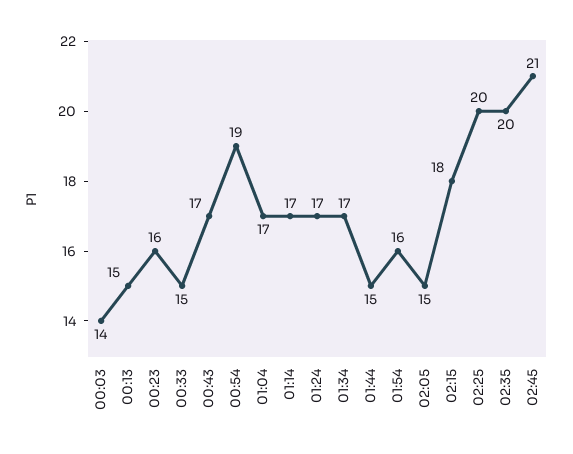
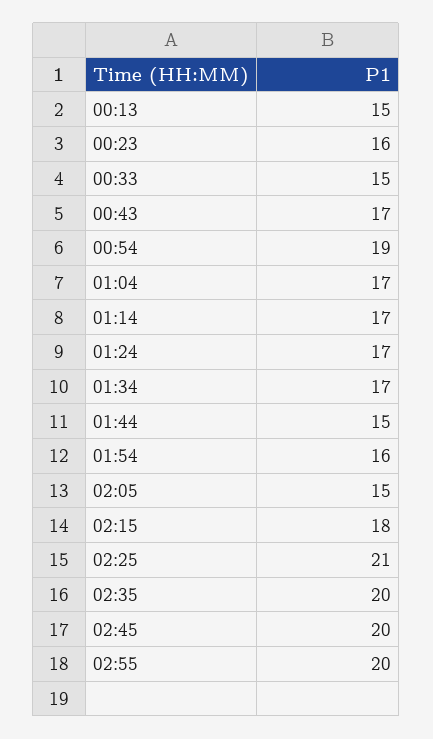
00:03: 14 -> none
02:25: 20 -> 21
02:45: 21 -> 20
02:55: none -> 20

